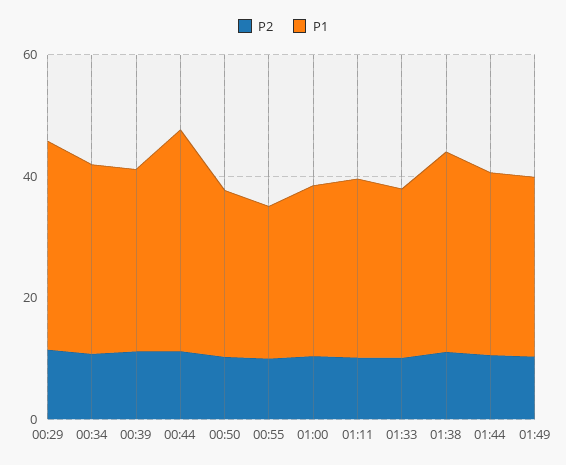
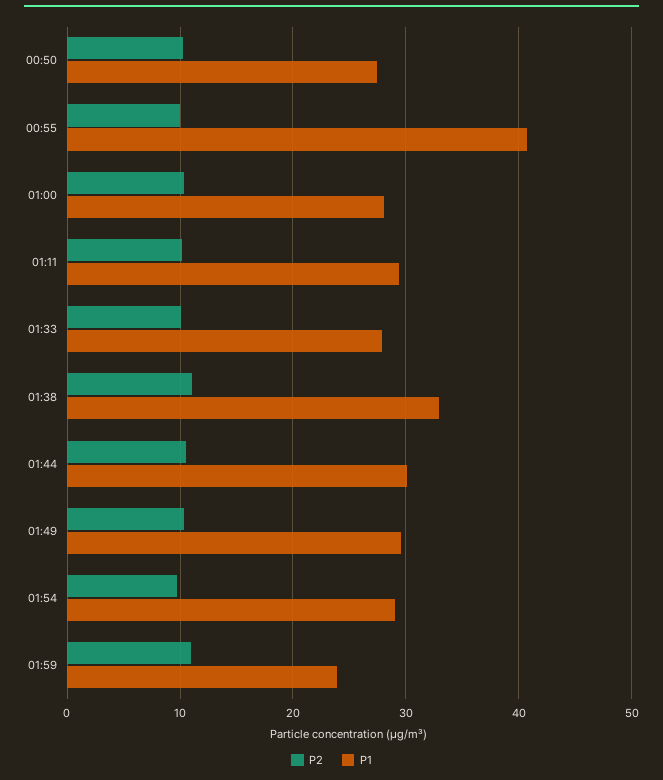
P2, 00:29: 10 -> none
P1, 00:29: 35 -> none
P2, 00:34: 10 -> none
P1, 00:34: 30 -> none
P2, 00:39: 10 -> none
P1, 00:39: 30 -> none
P2, 00:44: 10 -> none
P1, 00:44: 35 -> none
P1, 00:55: 25 -> 41
P2, 01:54: none -> 10
P1, 01:54: none -> 29
P2, 01:59: none -> 11
P1, 01:59: none -> 24

